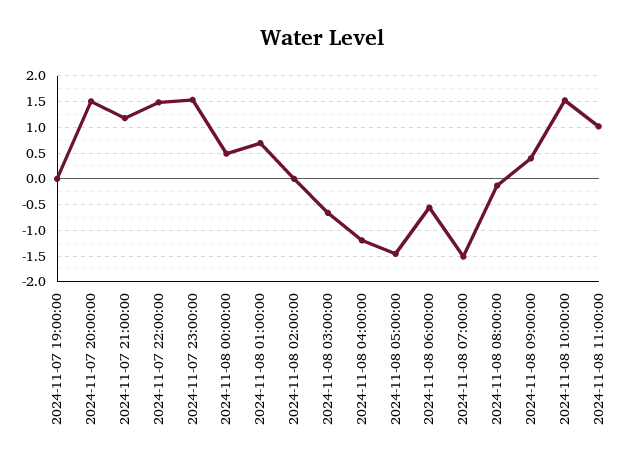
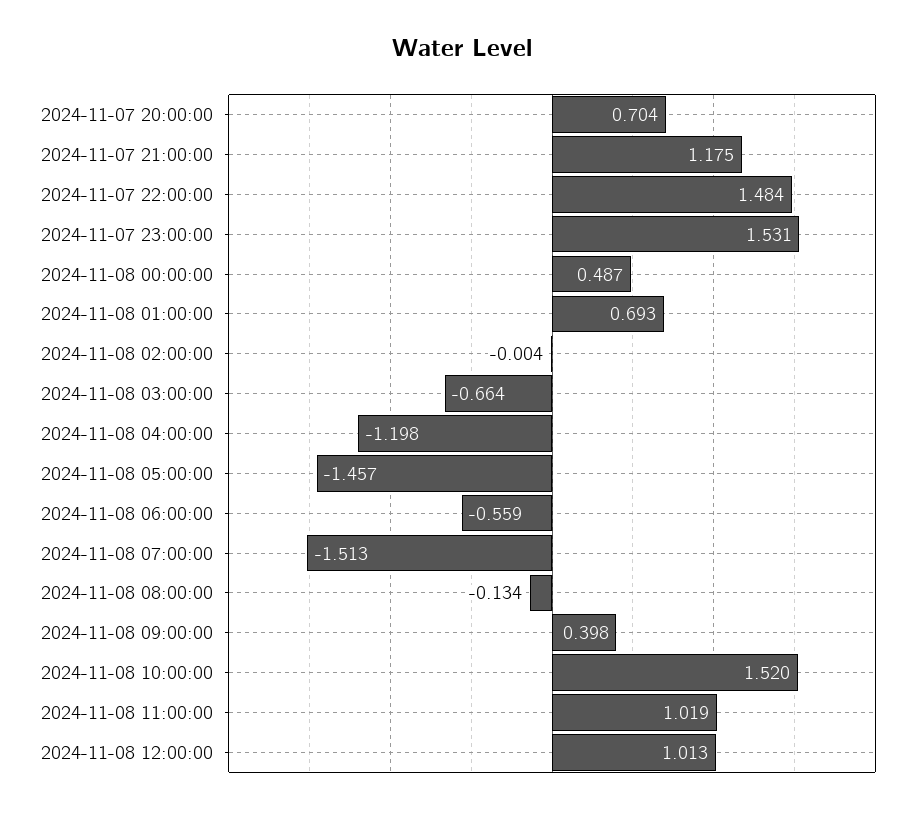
2024-11-07 19:00:00: 0 -> none
2024-11-07 20:00:00: 1.5 -> 0.704
2024-11-08 12:00:00: none -> 1.013

